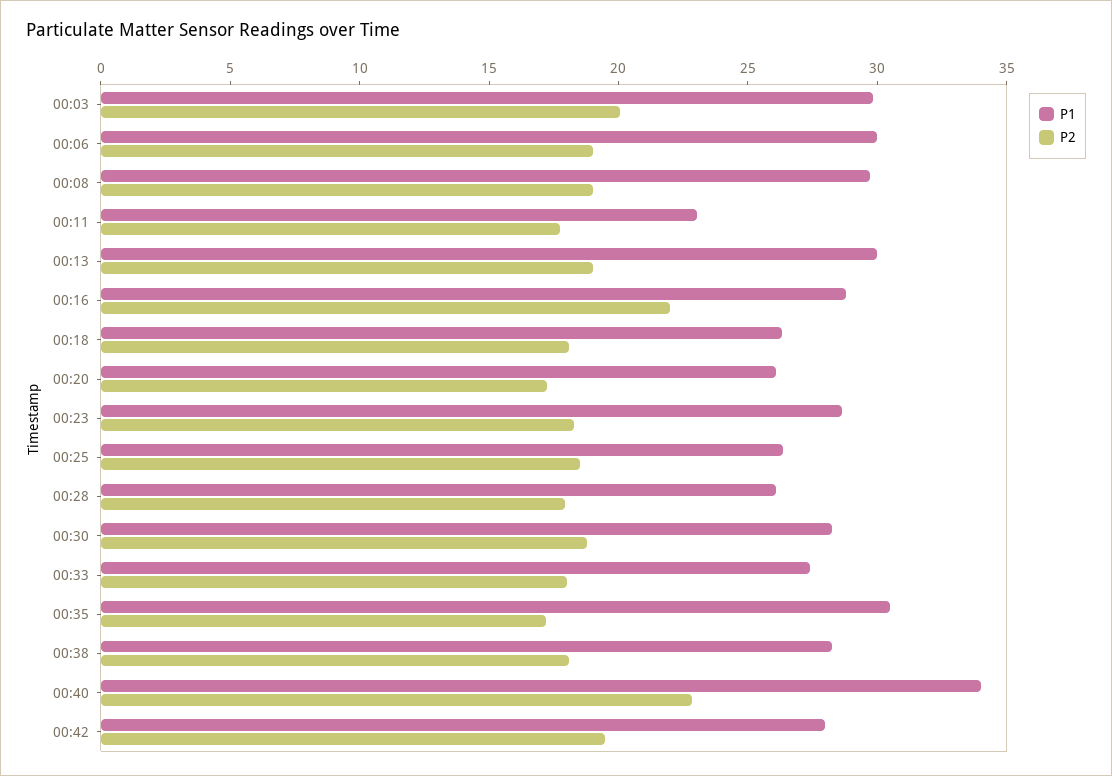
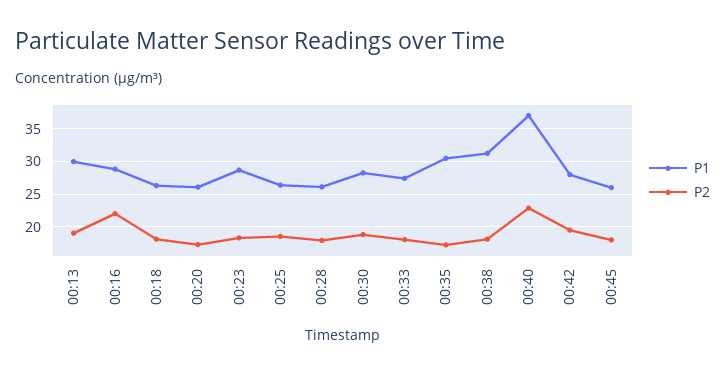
P1, 00:03: 30 -> none
P2, 00:03: 20 -> none
P1, 00:06: 30 -> none
P2, 00:06: 19 -> none
P1, 00:08: 30 -> none
P2, 00:08: 19 -> none
P1, 00:11: 23 -> none
P2, 00:11: 18 -> none
P1, 00:38: 28 -> 31
P1, 00:40: 34 -> 37
P1, 00:45: none -> 26
P2, 00:45: none -> 18

